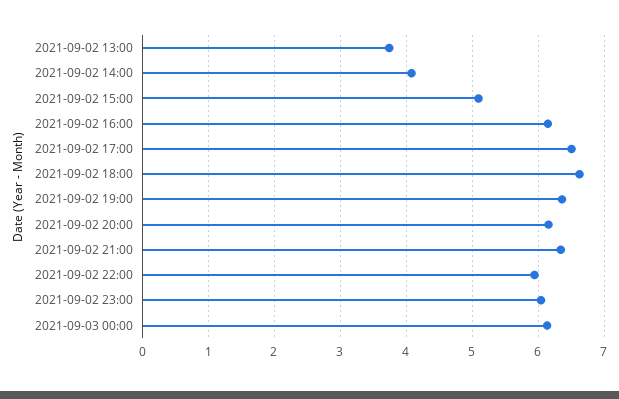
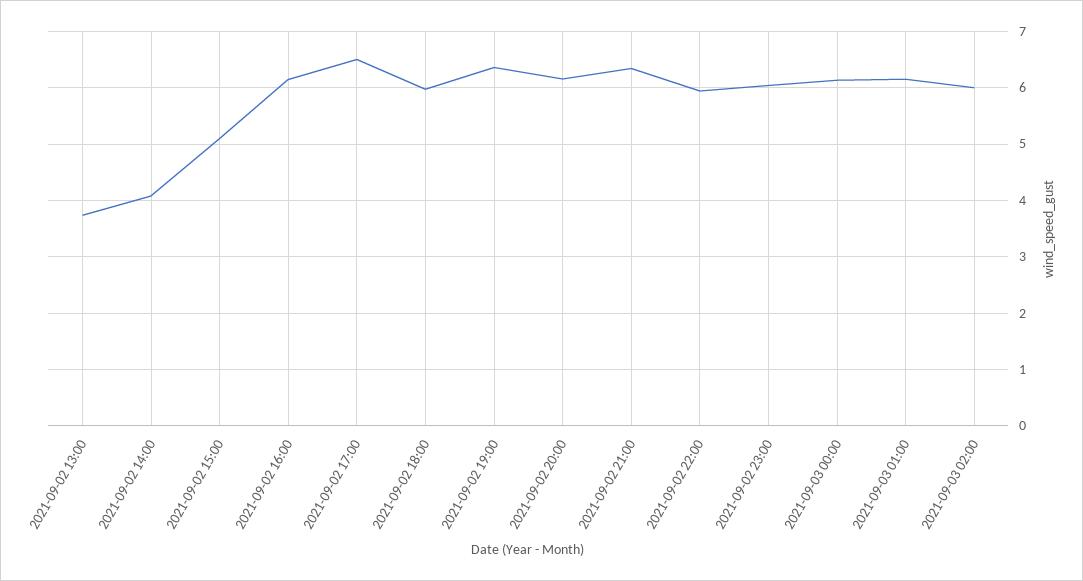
2021-09-02 18:00: 6.6 -> 6
2021-09-03 01:00: none -> 6.2
2021-09-03 02:00: none -> 6

